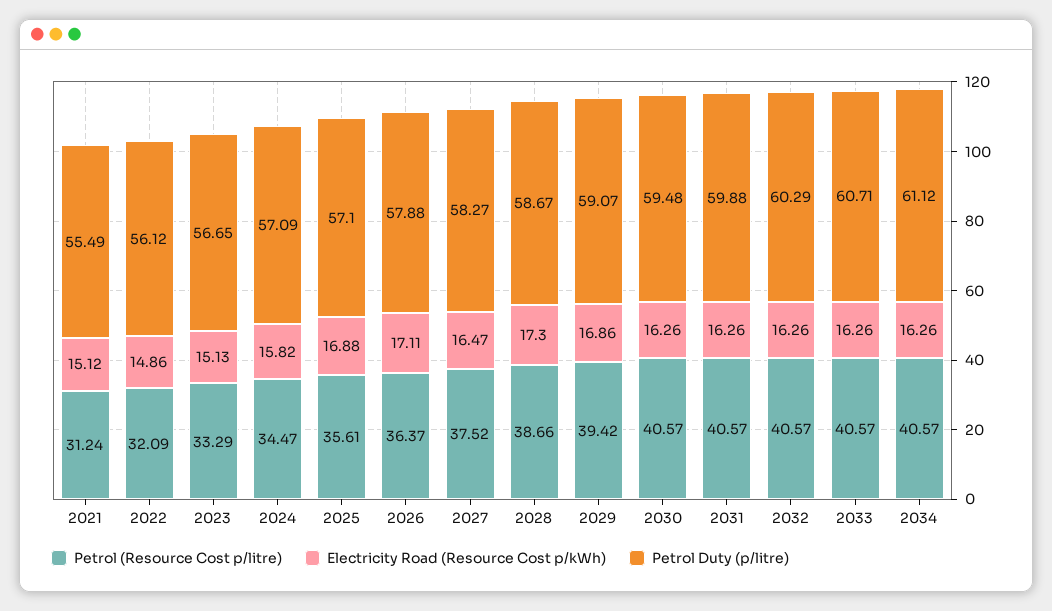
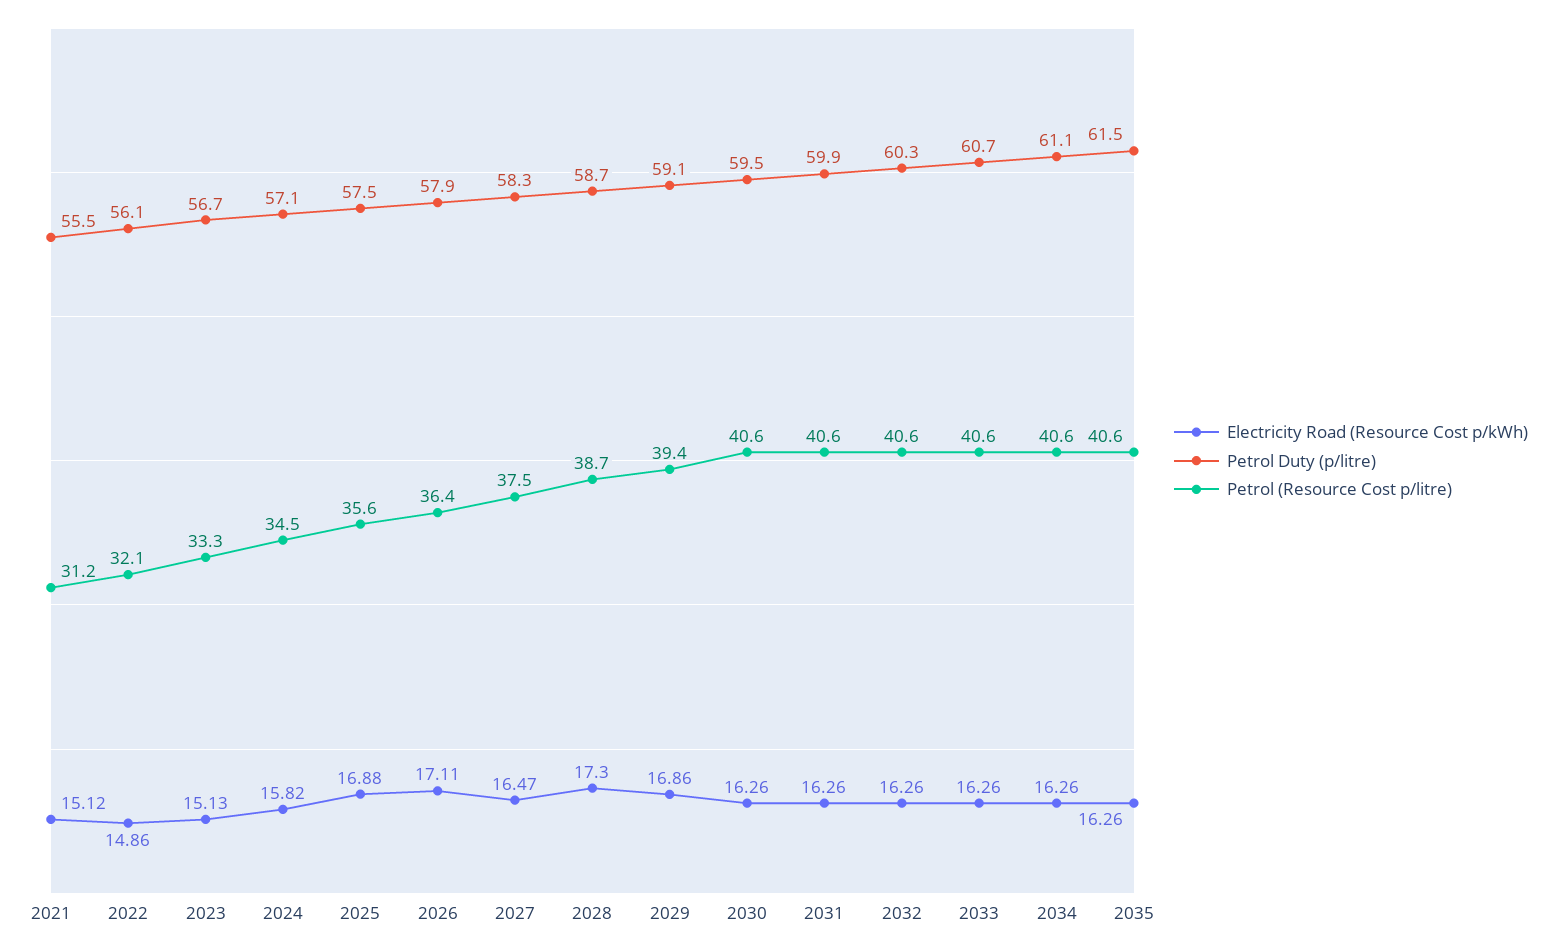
Petrol Duty (p/litre), 2025: 57.1 -> 57.5
Electricity Road (Resource Cost p/kWh), 2035: none -> 16.26
Petrol Duty (p/litre), 2035: none -> 61.5
Petrol (Resource Cost p/litre), 2035: none -> 40.6

